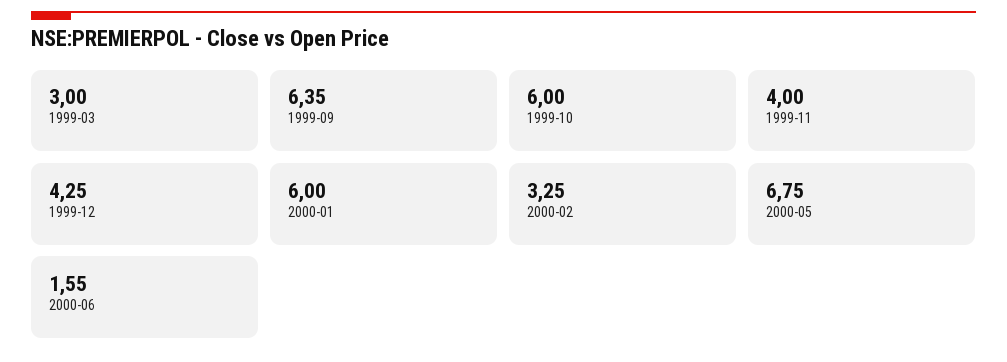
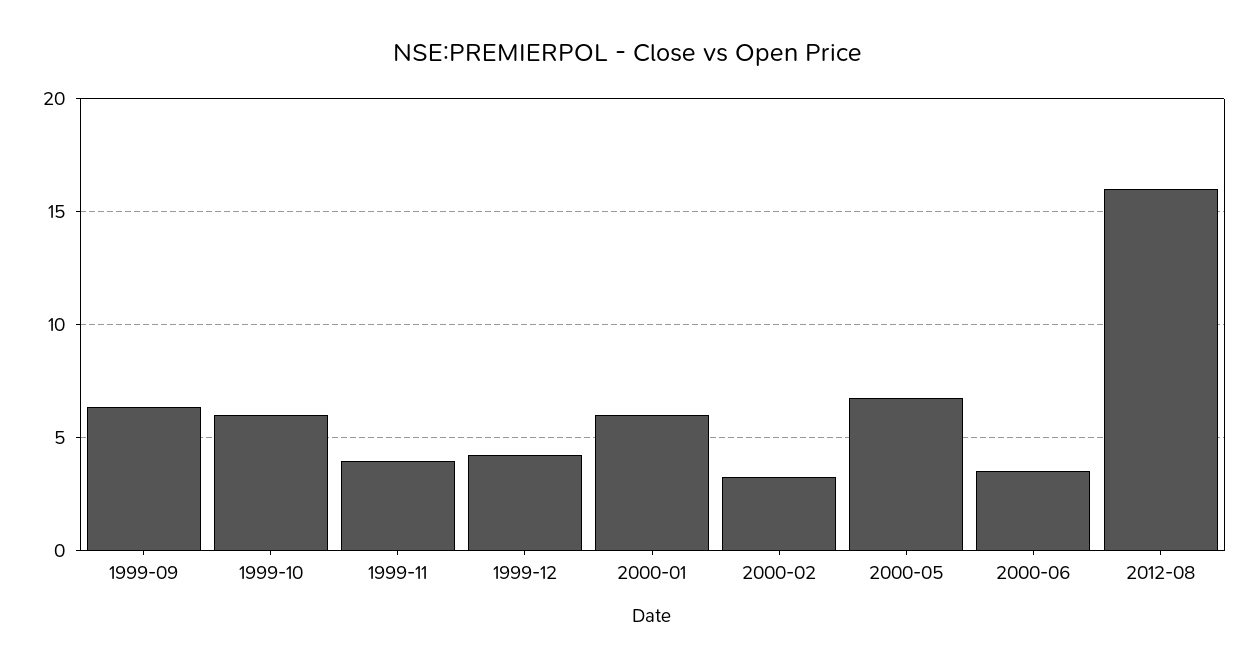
1999-03: 3 -> none
2000-06: 1.55 -> 3.5
2012-08: none -> 16

